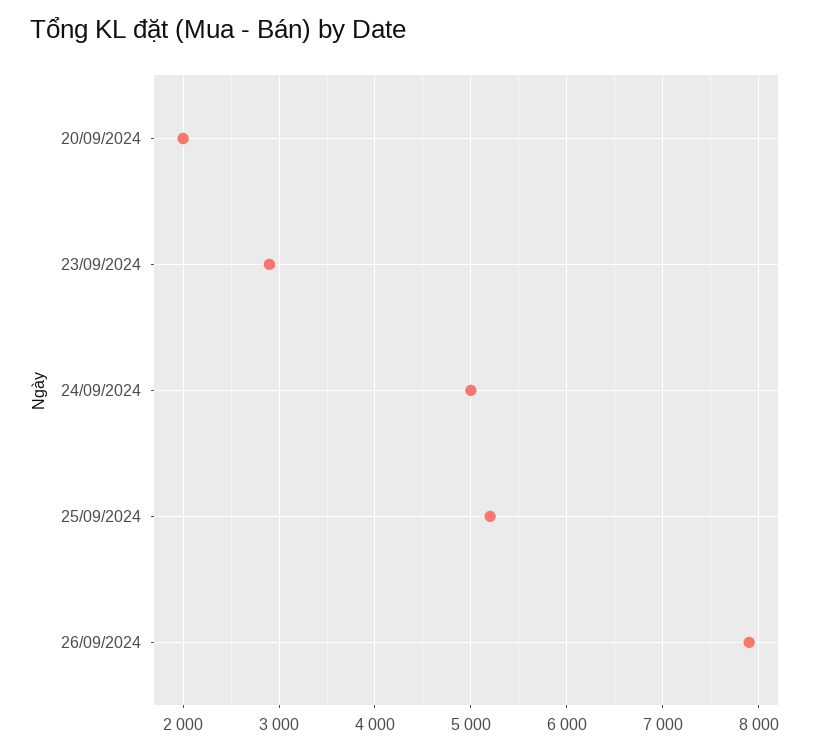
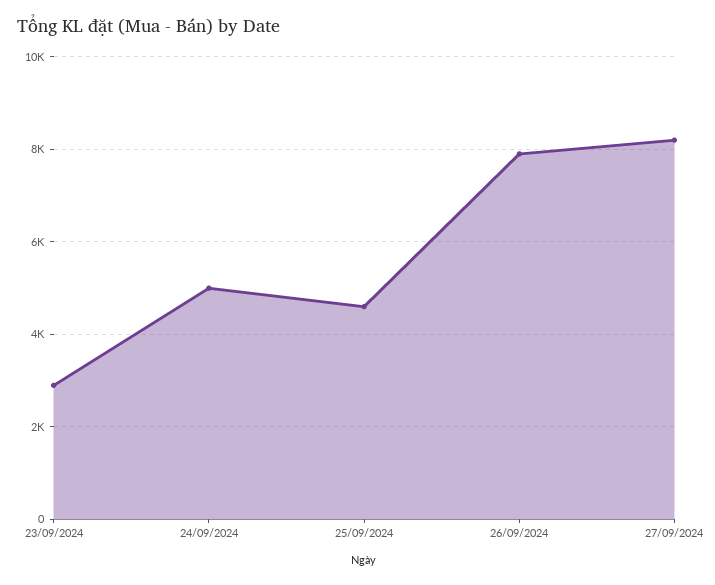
20/09/2024: 2000 -> none
25/09/2024: 5200 -> 4600
27/09/2024: none -> 8200

